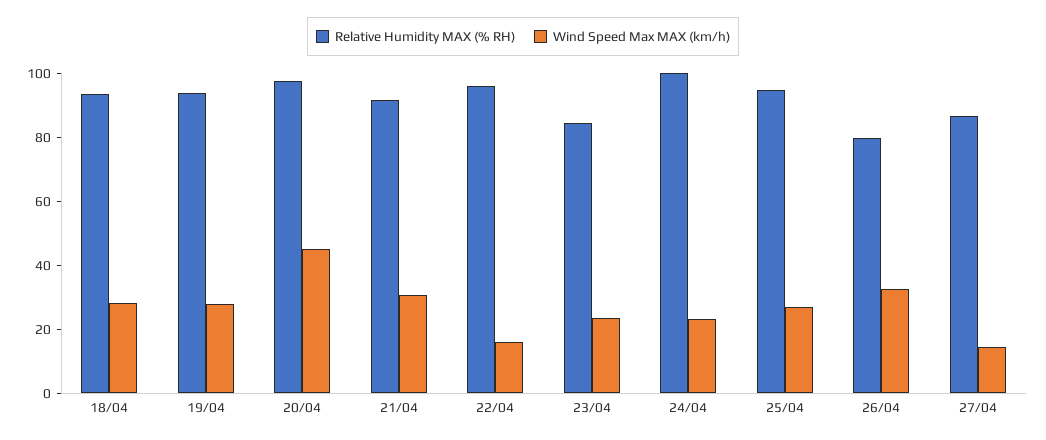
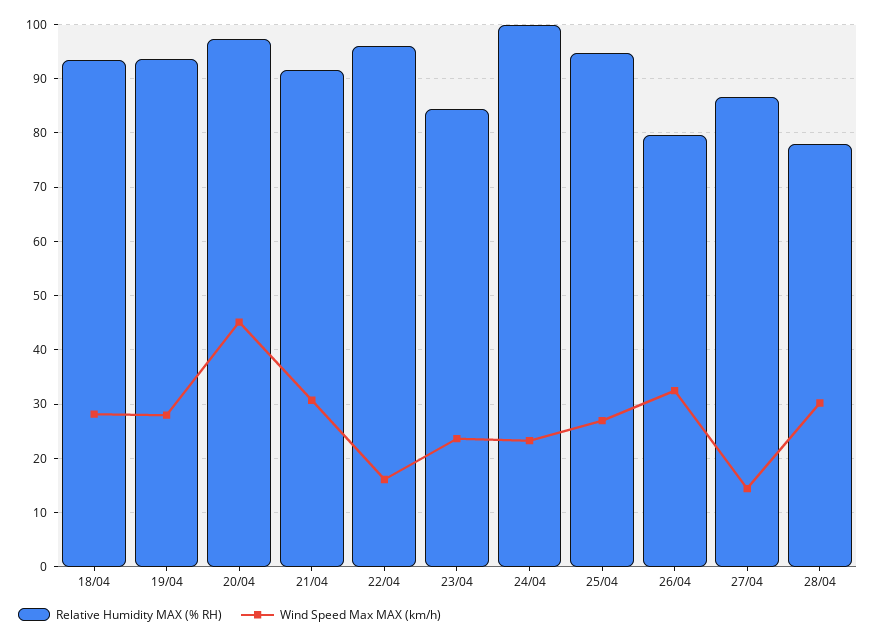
Relative Humidity MAX (% RH), 28/04: none -> 78
Wind Speed Max MAX (km/h), 28/04: none -> 30

